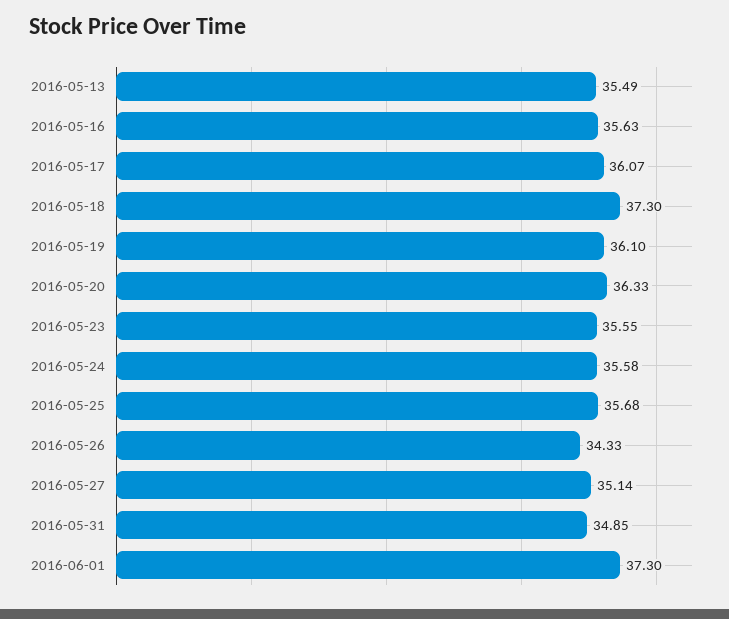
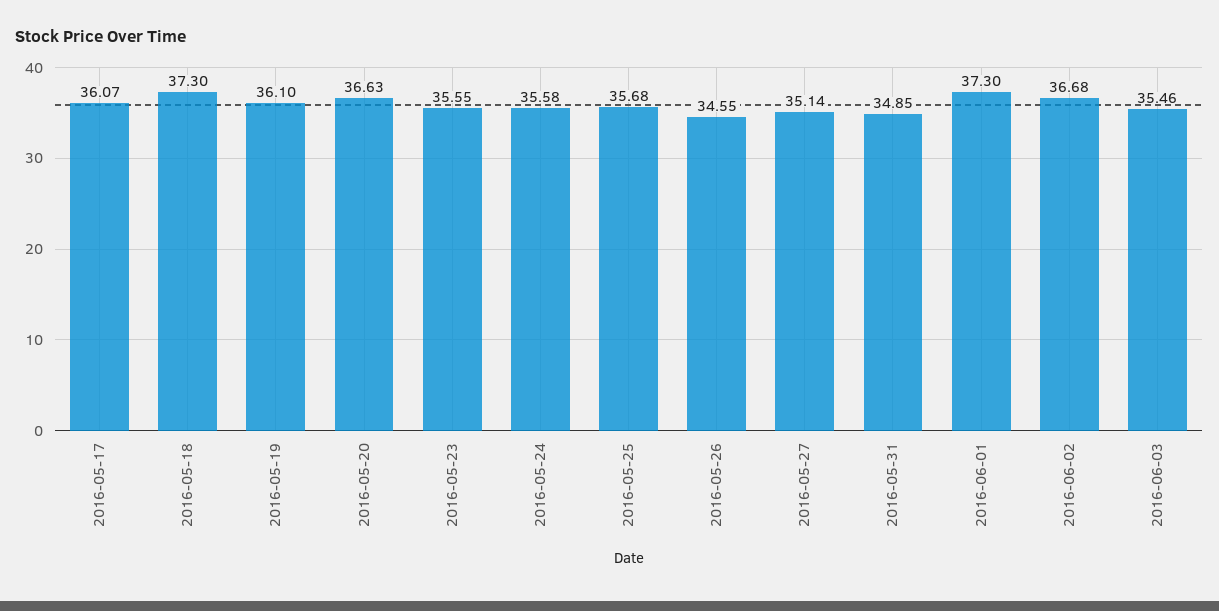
2016-05-13: 35.49 -> none
2016-05-16: 35.63 -> none
2016-05-20: 36.33 -> 36.63
2016-05-26: 34.33 -> 34.55
2016-06-02: none -> 36.68
2016-06-03: none -> 35.46

